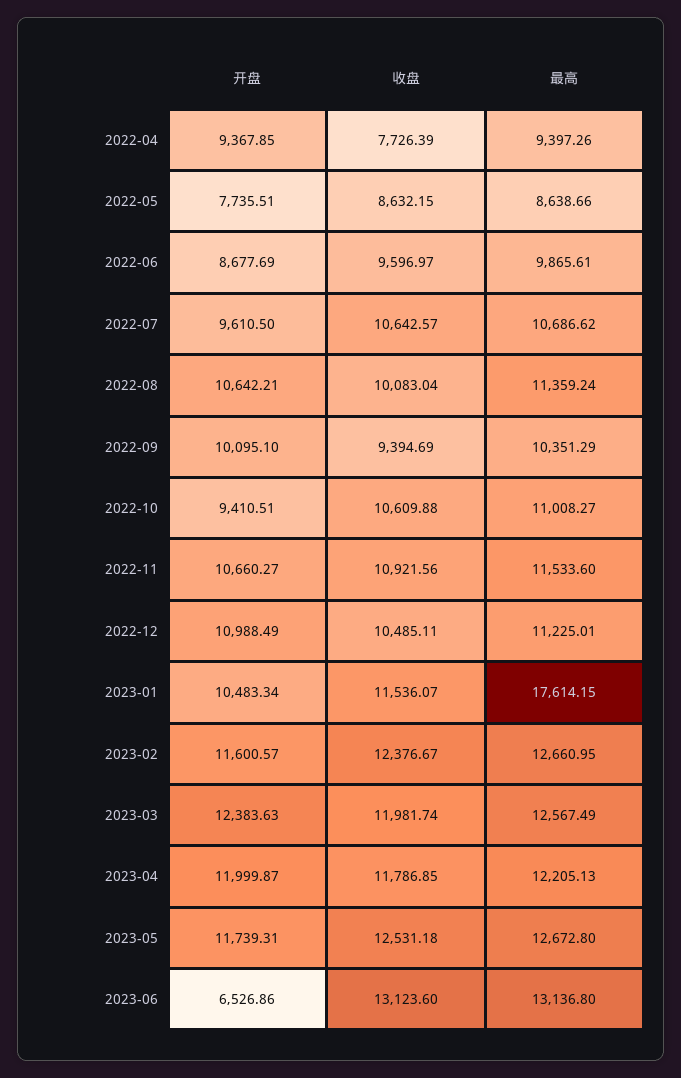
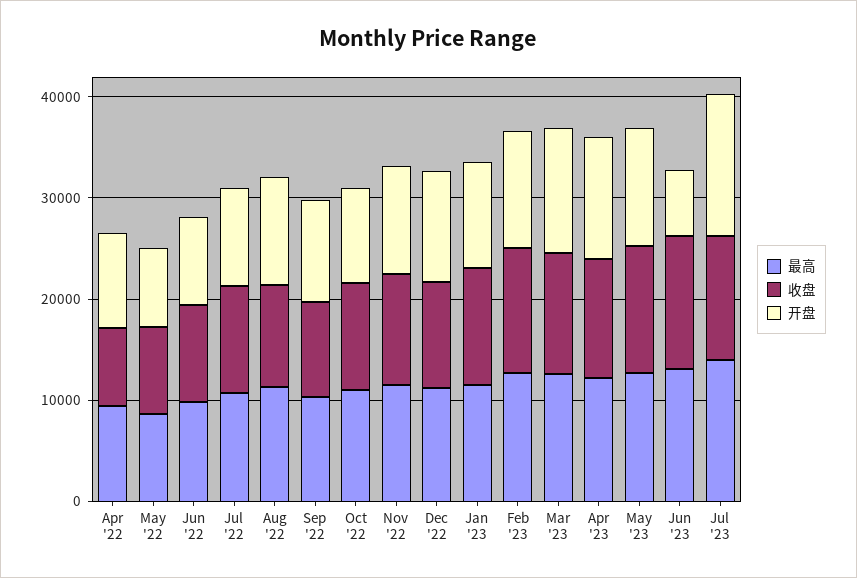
最高, 2023-01: 17614.15 -> 12000
最高, Jul '23: none -> 14000
收盘, Jul '23: none -> 12000
开盘, Jul '23: none -> 14000

